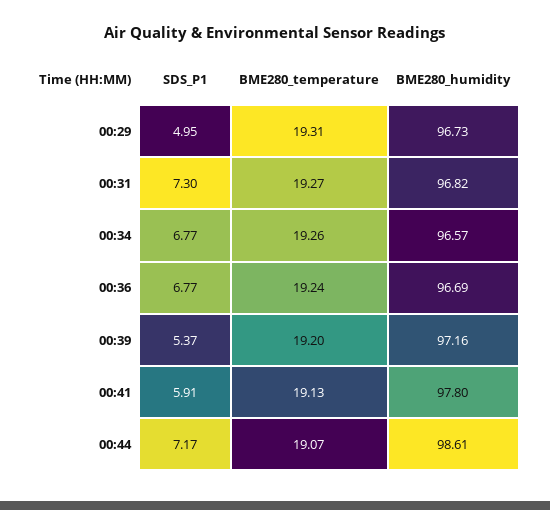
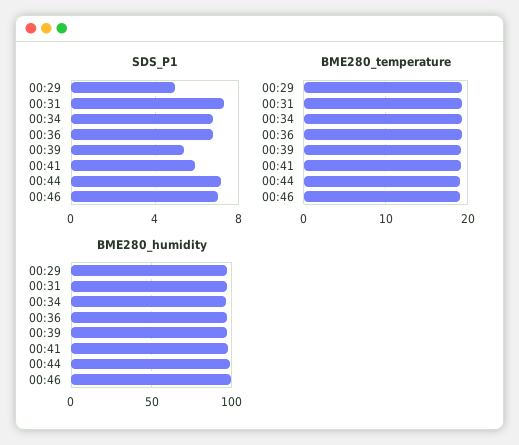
SDS_P1, 00:46: none -> 7
BME280_temperature, 00:46: none -> 19
BME280_humidity, 00:46: none -> 100

